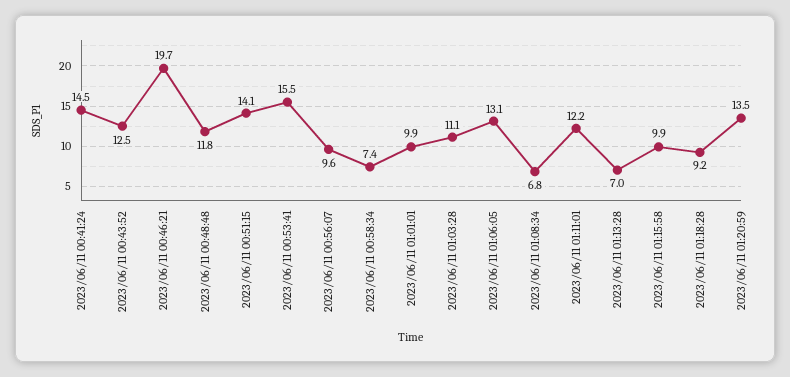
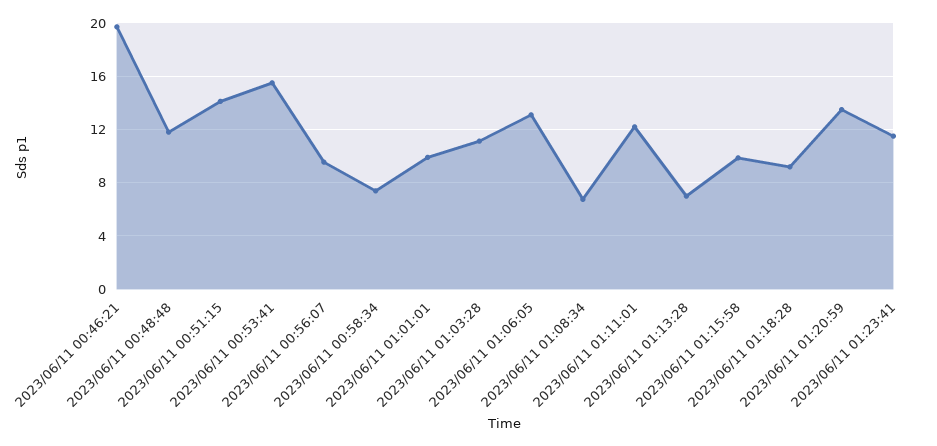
2023/06/11 00:41:24: 14.5 -> none
2023/06/11 00:43:52: 12.5 -> none
2023/06/11 01:23:41: none -> 11.5

